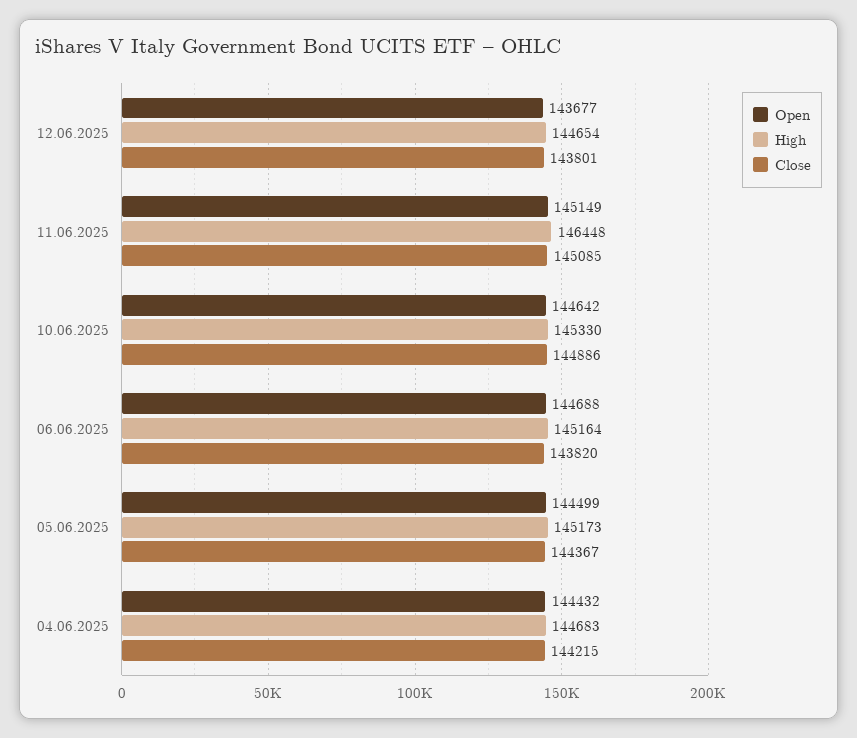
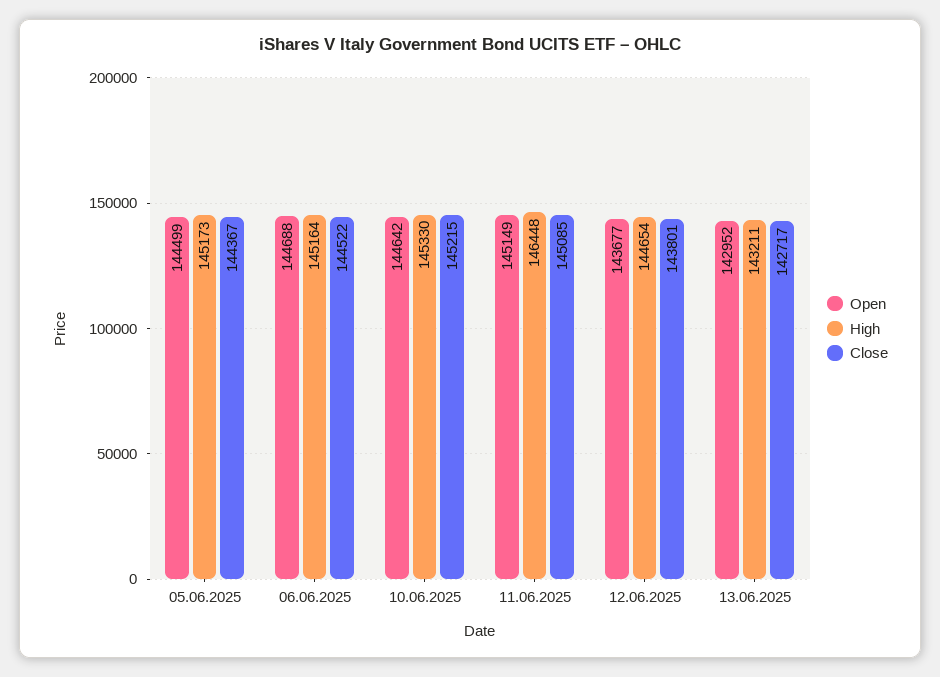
Close, 10.06.2025: 144886 -> 145215
Close, 06.06.2025: 143820 -> 144522
Open, 04.06.2025: 144432 -> none
High, 04.06.2025: 144683 -> none
Close, 04.06.2025: 144215 -> none
Open, 13.06.2025: none -> 142952
High, 13.06.2025: none -> 143211
Close, 13.06.2025: none -> 142717

